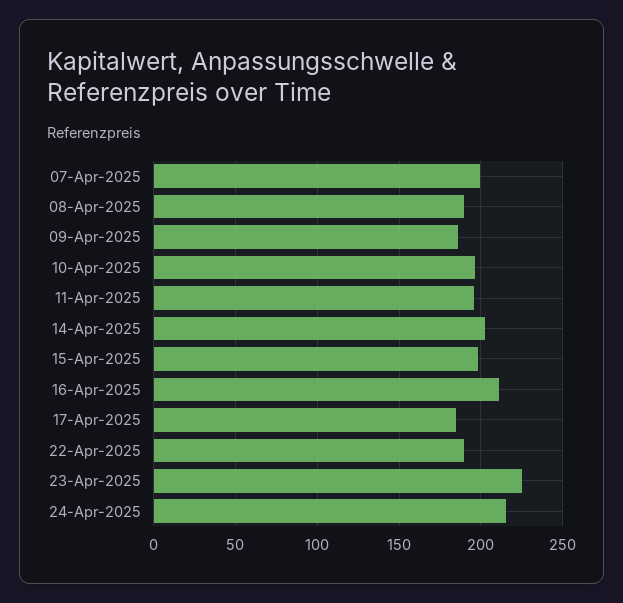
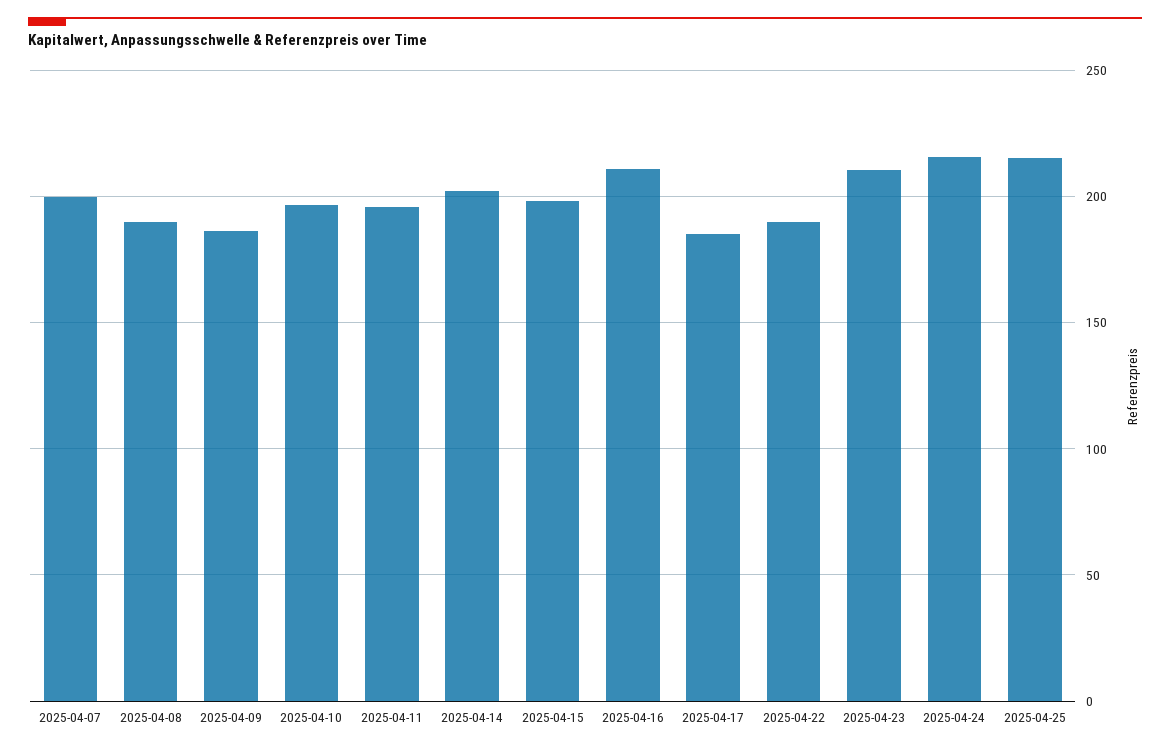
23-Apr-2025: 225 -> 210
2025-04-25: none -> 215

